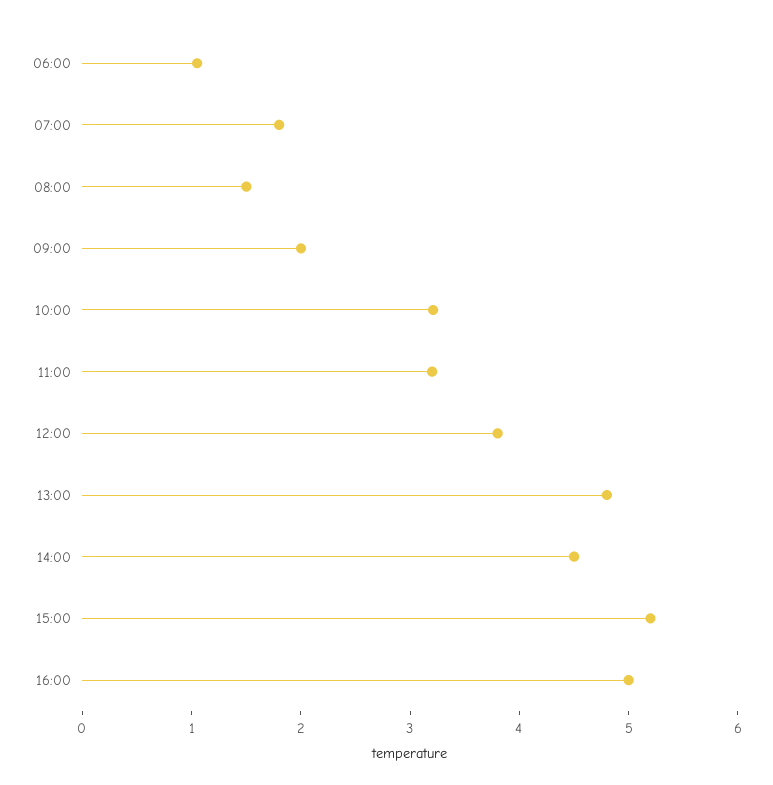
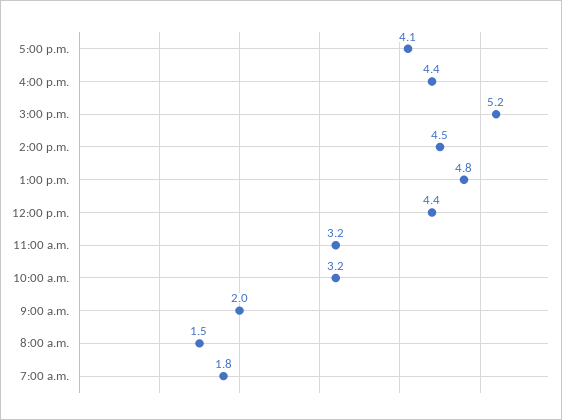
06:00: 1 -> none
12:00: 3.8 -> 4.4
16:00: 5 -> 4.4
5:00 p.m.: none -> 4.1

